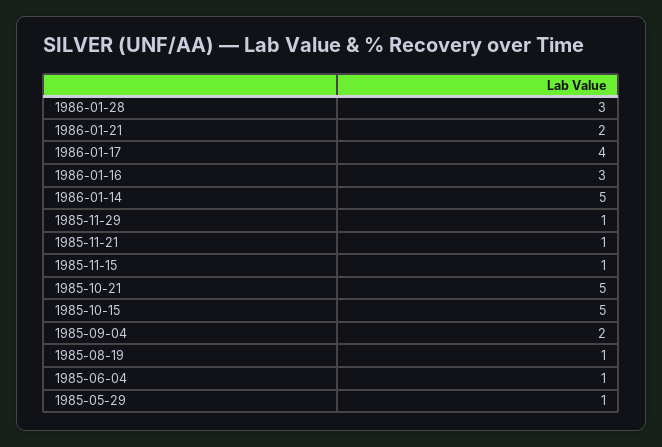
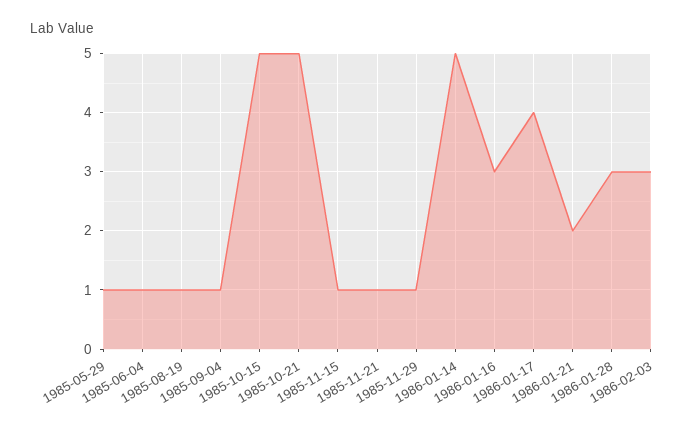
1985-09-04: 2 -> 1
1986-02-03: none -> 3

